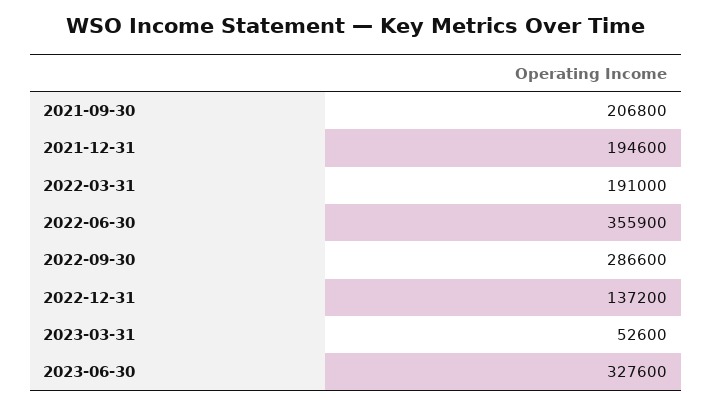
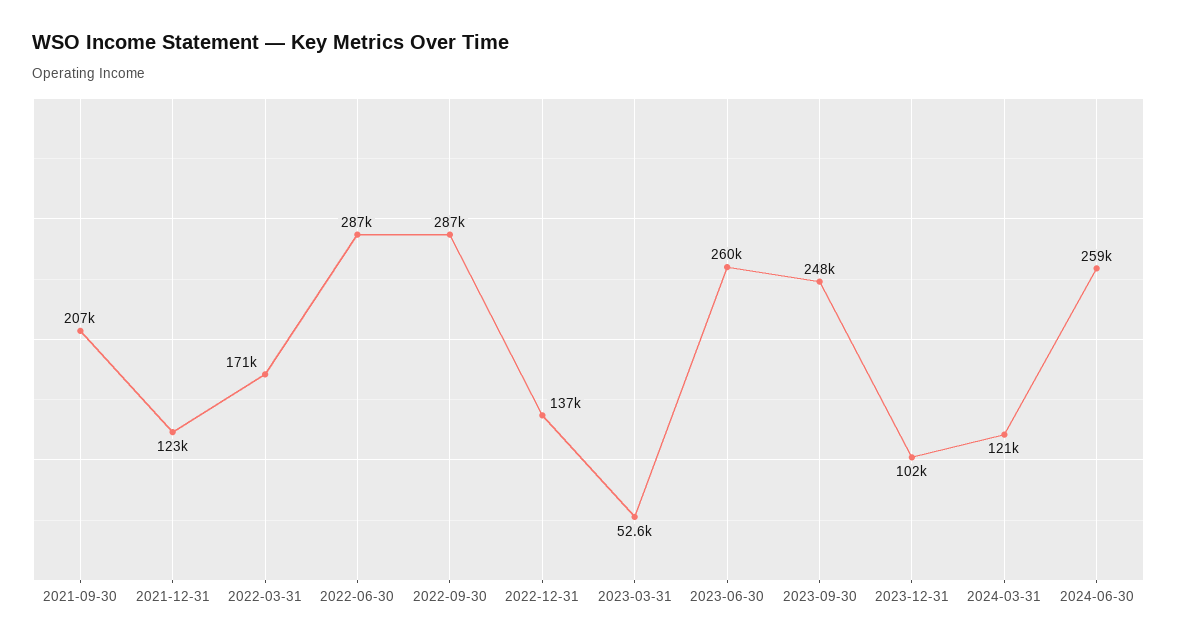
2021-12-31: 194600 -> 123000
2022-03-31: 191000 -> 171000
2022-06-30: 355900 -> 287000
2023-06-30: 327600 -> 260000
2023-09-30: none -> 248000
2023-12-31: none -> 102000
2024-03-31: none -> 121000
2024-06-30: none -> 259000

